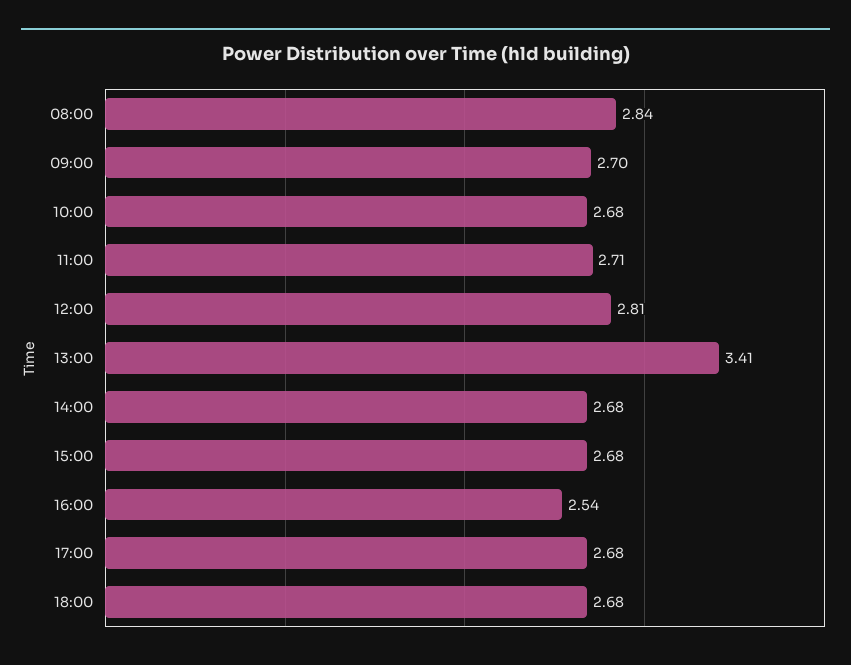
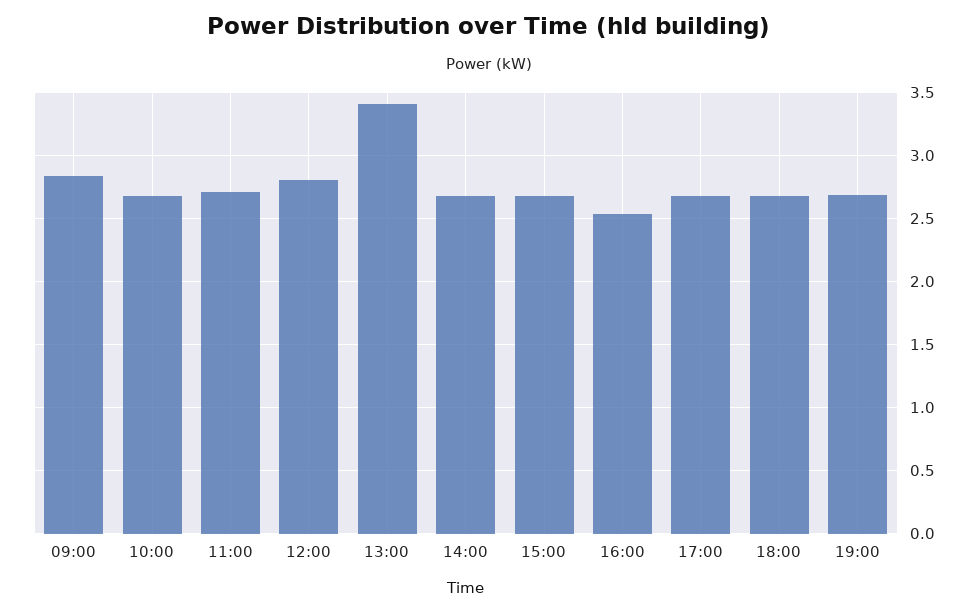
08:00: 2.84 -> none
09:00: 2.7 -> 2.85
19:00: none -> 2.7

